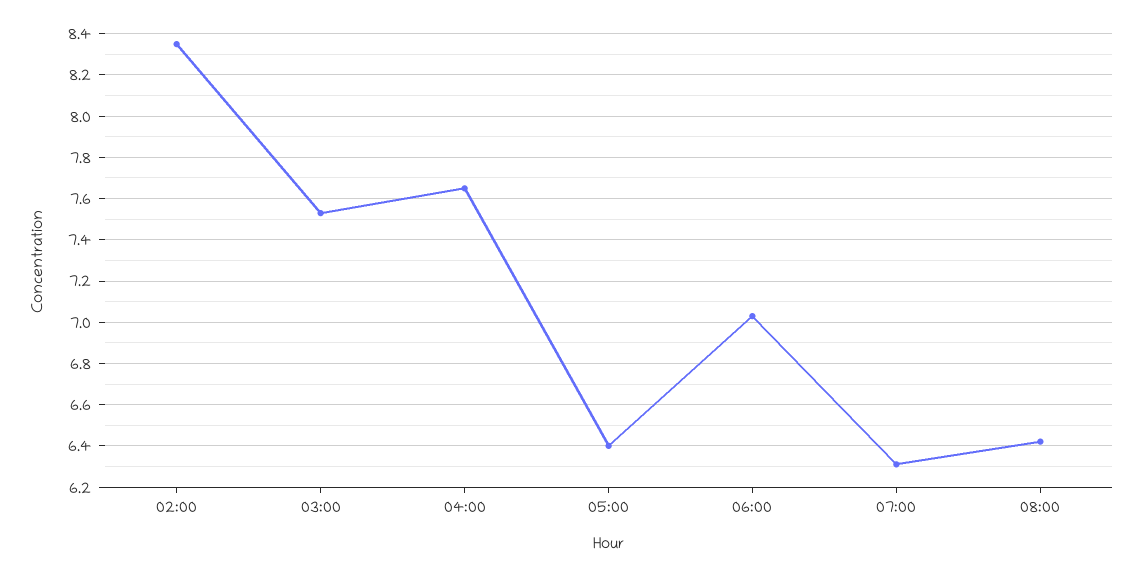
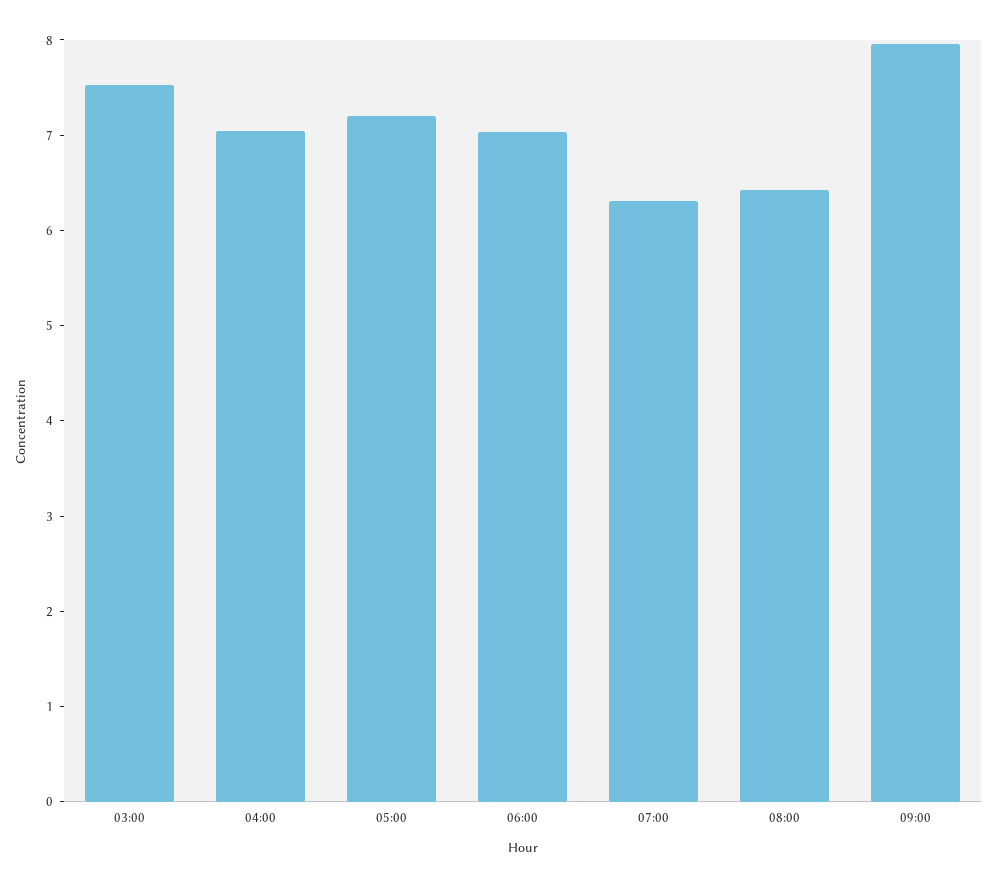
02:00: 8.35 -> none
04:00: 7.65 -> 7
05:00: 6.4 -> 7.2
09:00: none -> 8

